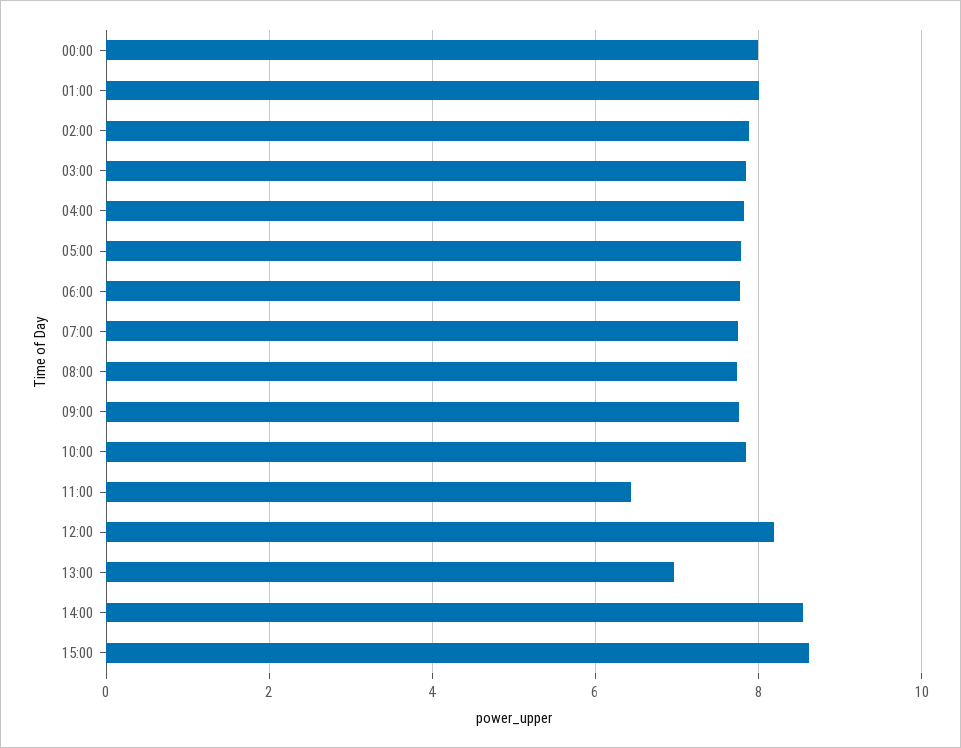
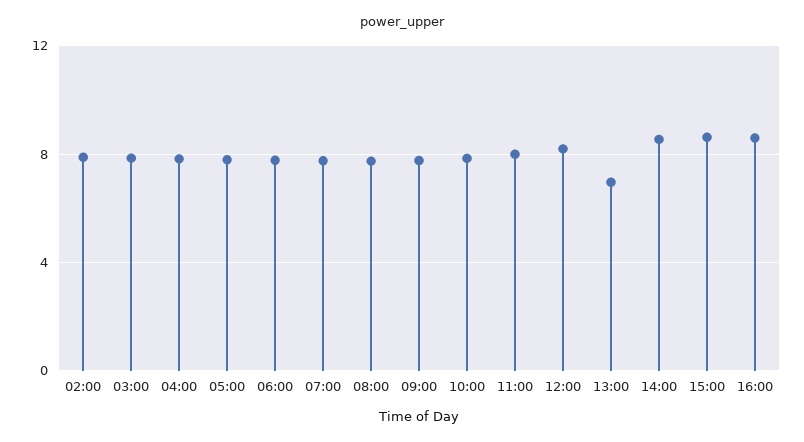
00:00: 8 -> none
01:00: 8 -> none
11:00: 6.4 -> 8
16:00: none -> 8.5

